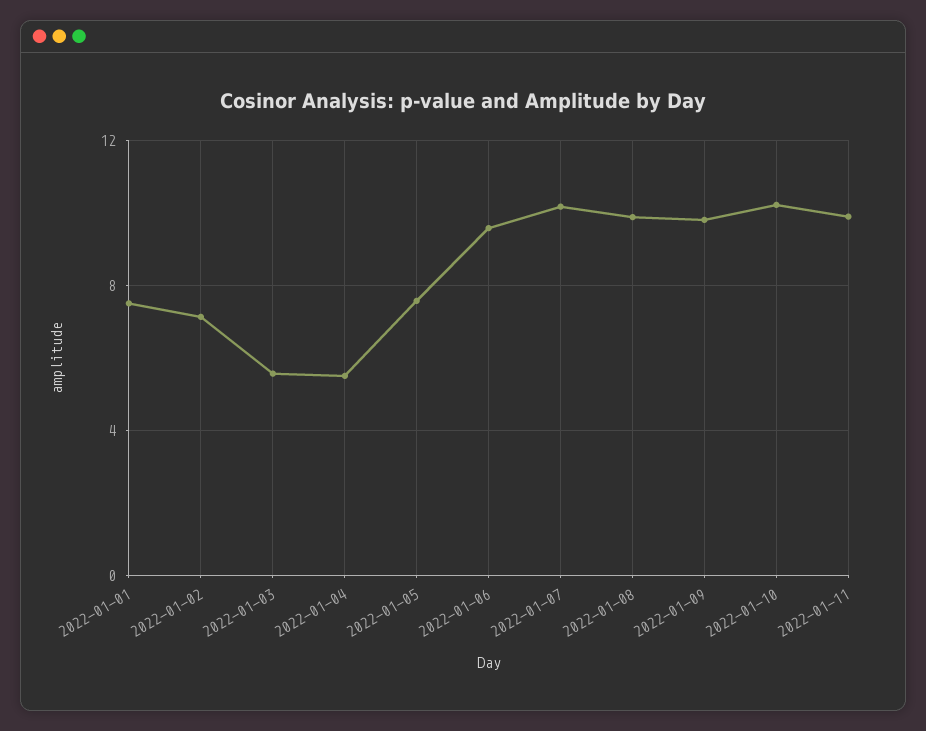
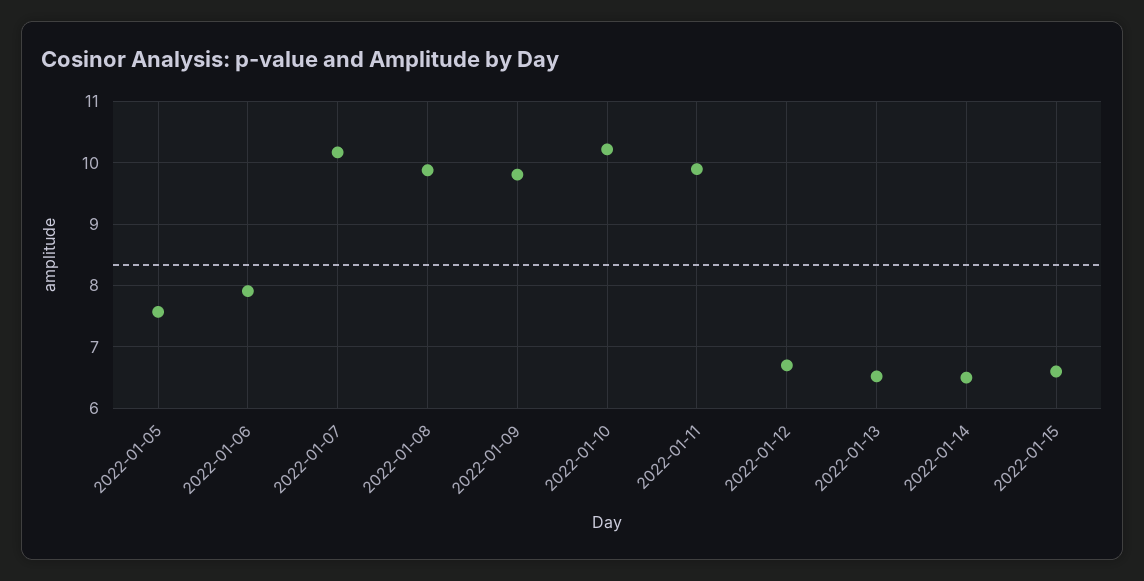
2022-01-01: 7.5 -> none
2022-01-02: 7 -> none
2022-01-03: 5.5 -> none
2022-01-04: 5.5 -> none
2022-01-06: 9.5 -> 7.9
2022-01-12: none -> 6.7
2022-01-13: none -> 6.5
2022-01-14: none -> 6.5
2022-01-15: none -> 6.6

